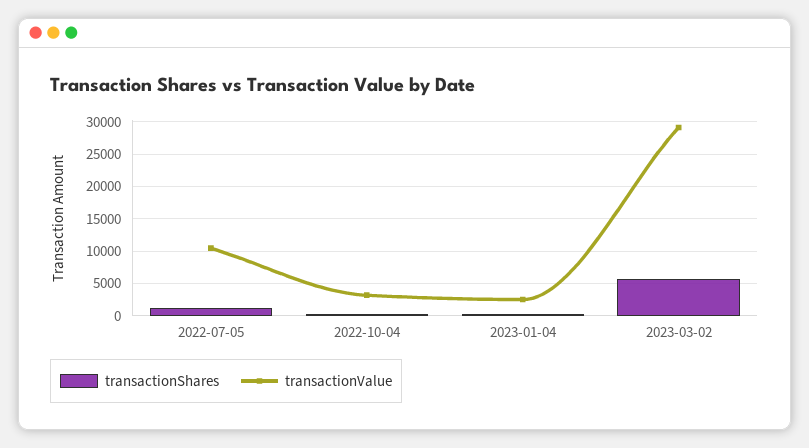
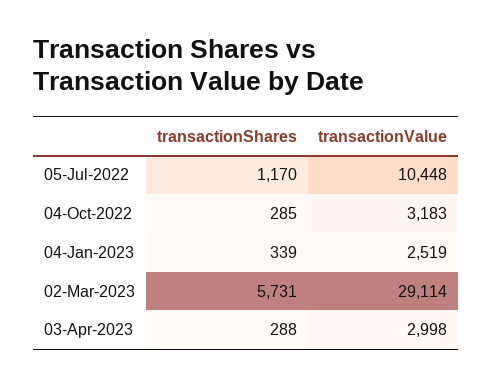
transactionShares, 03-Apr-2023: none -> 288
transactionValue, 03-Apr-2023: none -> 2998

